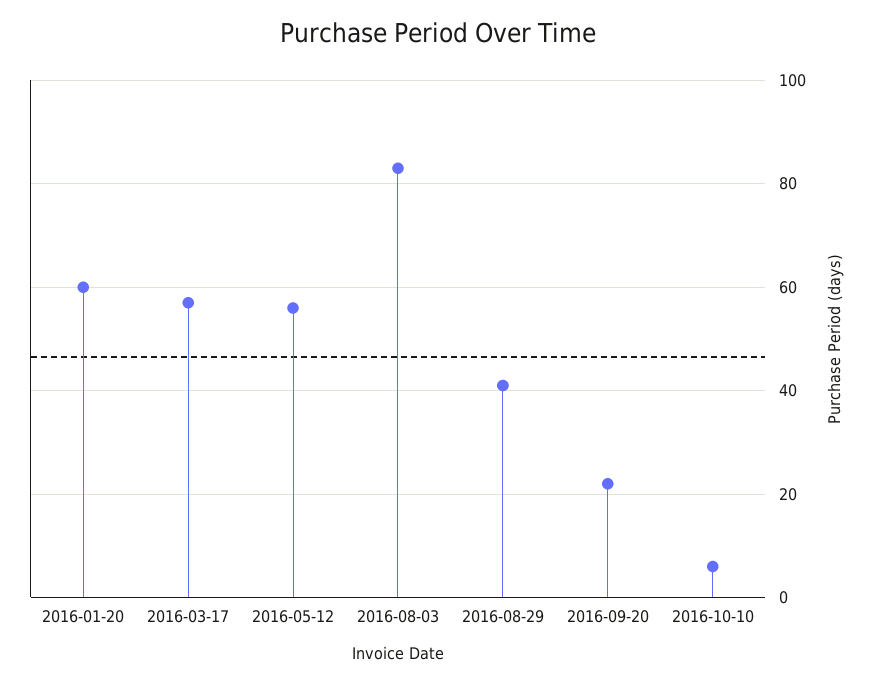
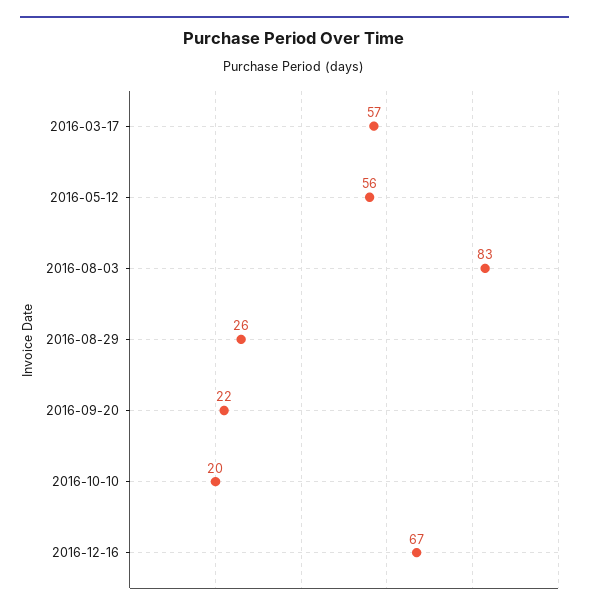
2016-01-20: 60 -> none
2016-08-29: 40 -> 26
2016-10-10: 5 -> 20
2016-12-16: none -> 67

